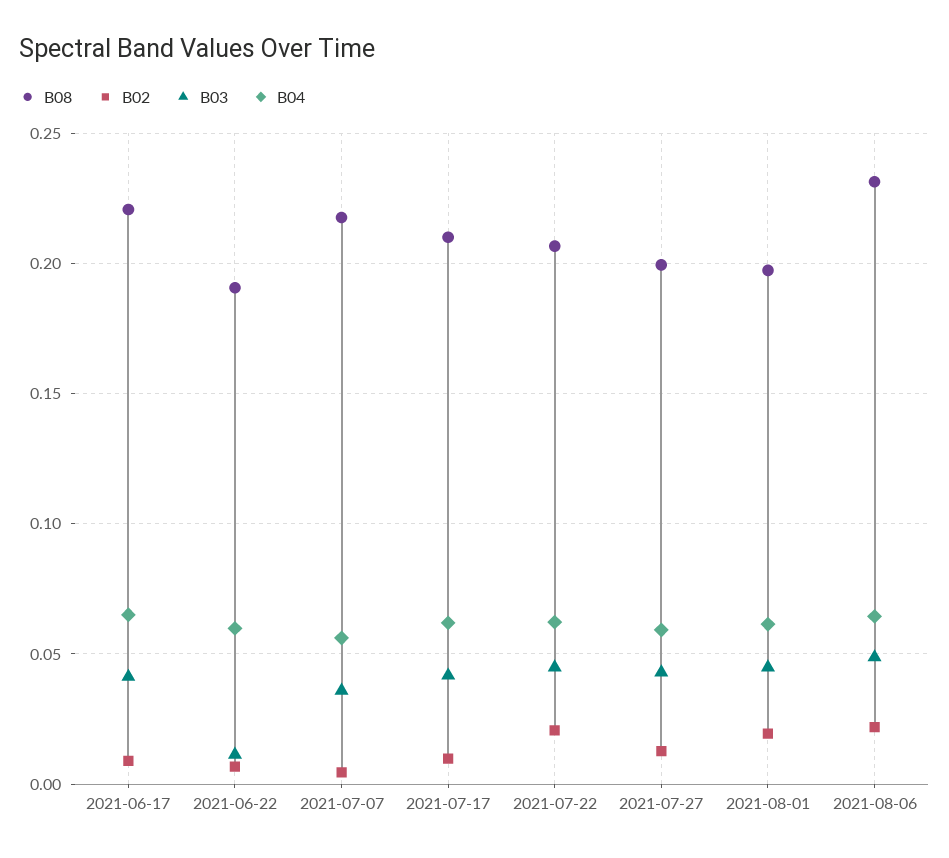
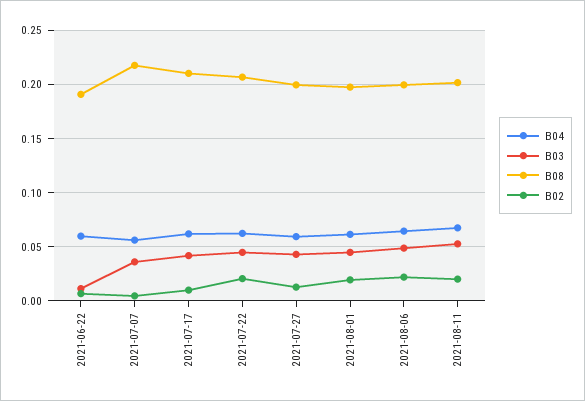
B08, 2021-06-17: 0.22 -> none
B02, 2021-06-17: 0.01 -> none
B03, 2021-06-17: 0.04 -> none
B04, 2021-06-17: 0.065 -> none
B08, 2021-08-06: 0.23 -> 0.2
B04, 2021-08-11: none -> 0.07
B03, 2021-08-11: none -> 0.05
B08, 2021-08-11: none -> 0.2
B02, 2021-08-11: none -> 0.02

